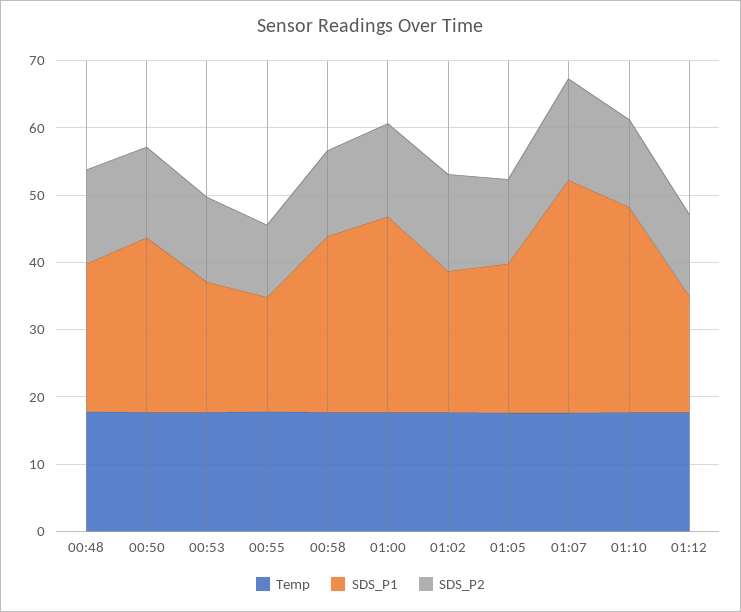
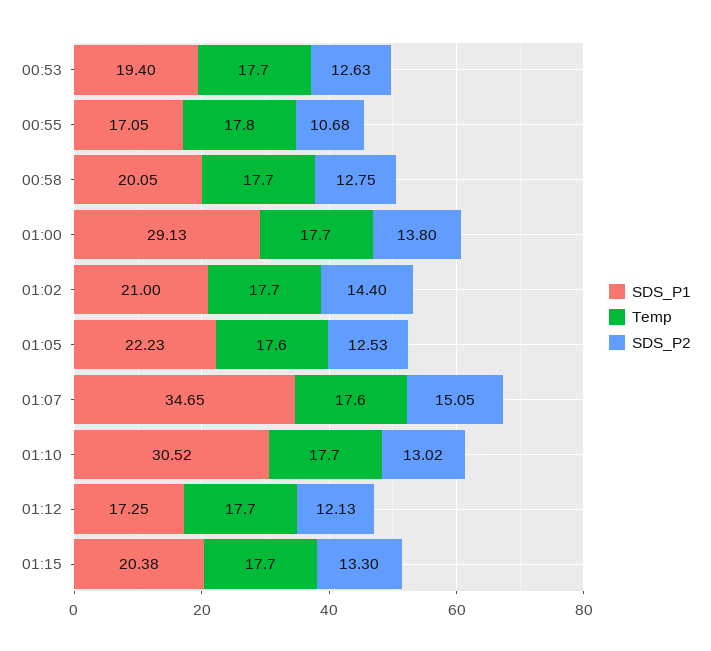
Temp, 00:48: 18 -> none
SDS_P1, 00:48: 22 -> none
SDS_P2, 00:48: 14 -> none
Temp, 00:50: 18 -> none
SDS_P1, 00:50: 26 -> none
SDS_P2, 00:50: 14 -> none
SDS_P1, 00:58: 26 -> 20.05
SDS_P1, 01:15: none -> 20.38
Temp, 01:15: none -> 17.7
SDS_P2, 01:15: none -> 13.3

